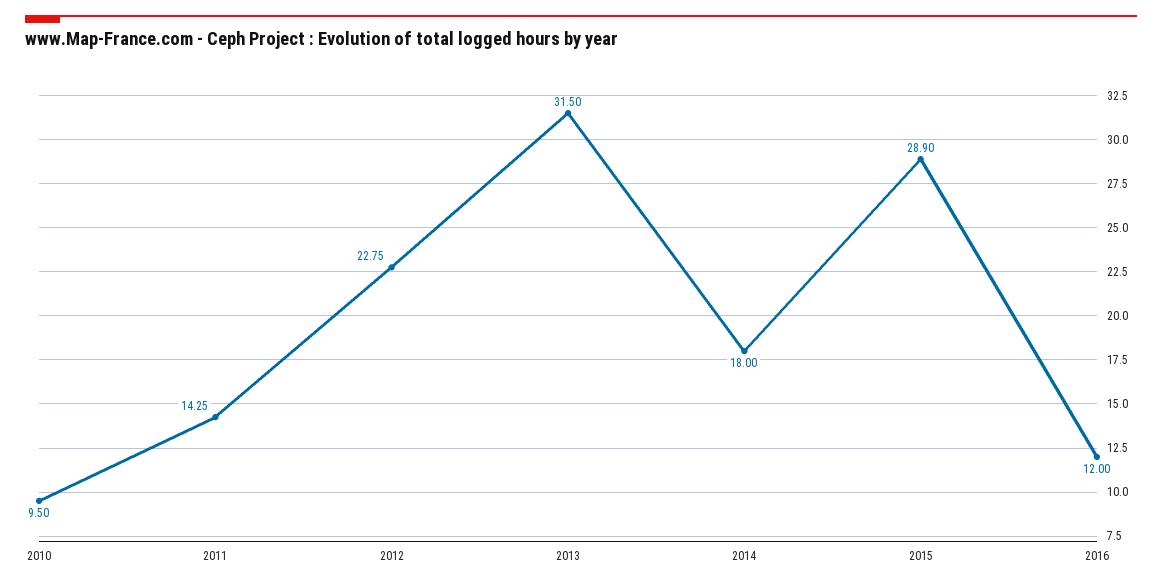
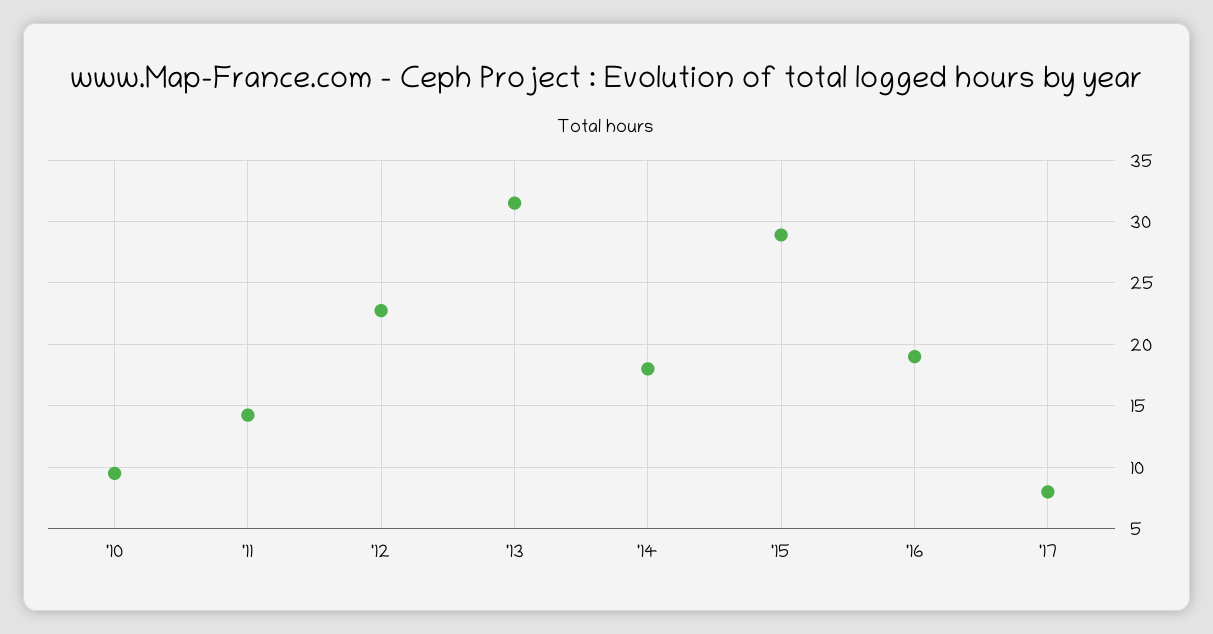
2016: 12 -> 19
'17: none -> 8

